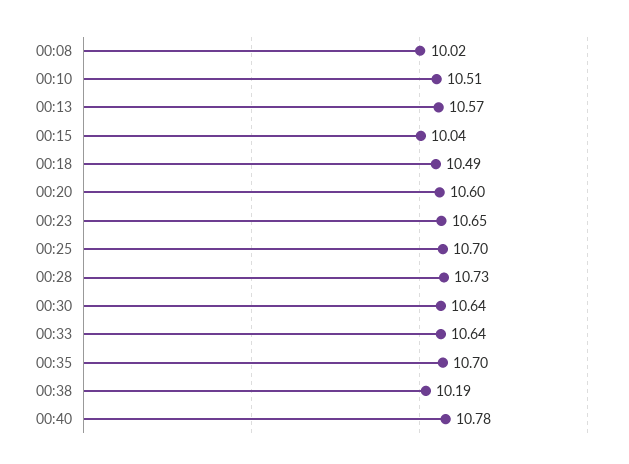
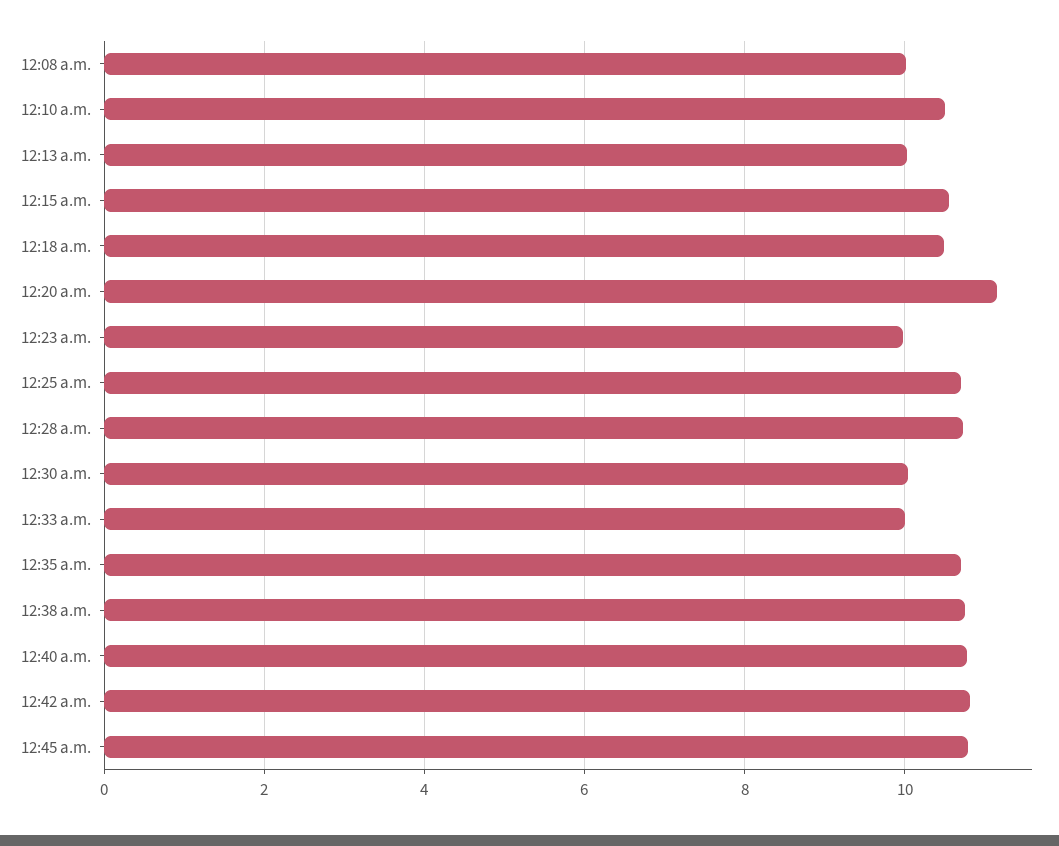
00:13: 10.57 -> 10
00:15: 10.04 -> 10.6
00:20: 10.6 -> 11.2
00:23: 10.65 -> 10
00:30: 10.64 -> 10
00:33: 10.64 -> 10
00:38: 10.19 -> 10.8
12:42 a.m.: none -> 10.8
12:45 a.m.: none -> 10.8

